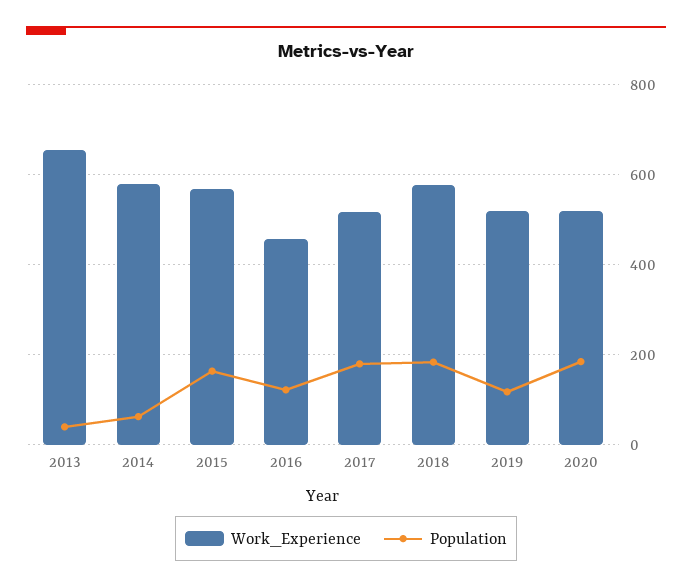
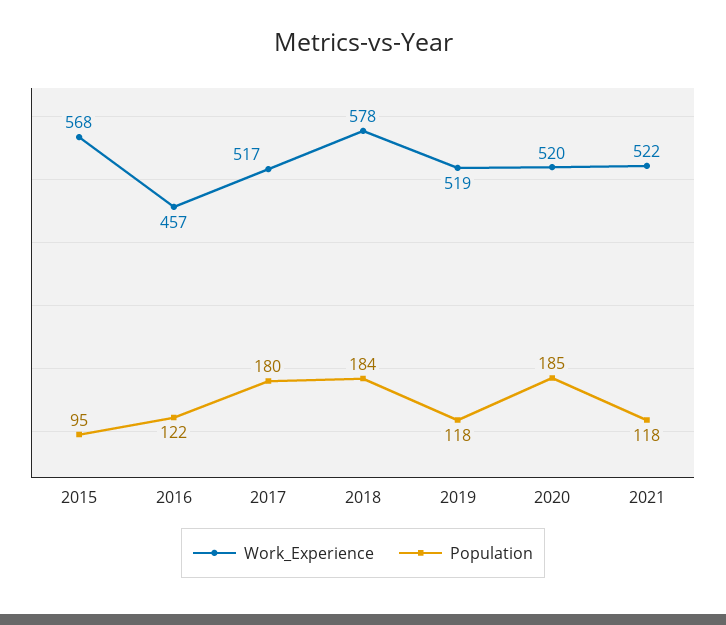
Work_Experience, 2013: 660 -> none
Population, 2013: 40 -> none
Work_Experience, 2014: 580 -> none
Population, 2014: 60 -> none
Population, 2015: 160 -> 95
Work_Experience, 2021: none -> 522
Population, 2021: none -> 118

